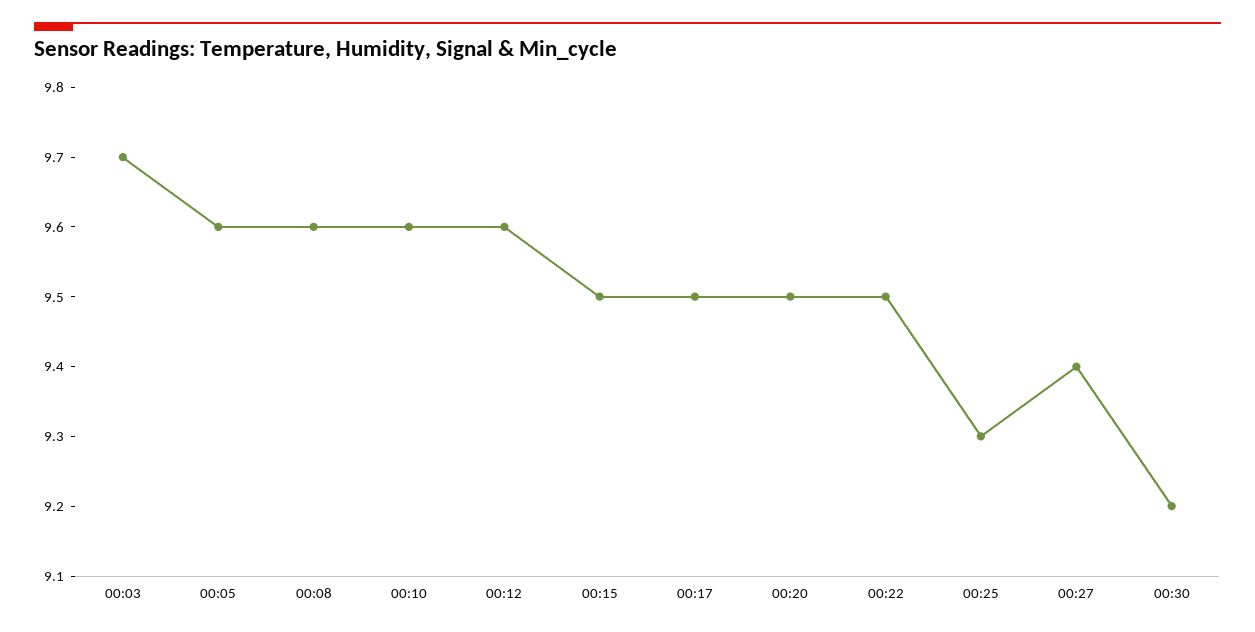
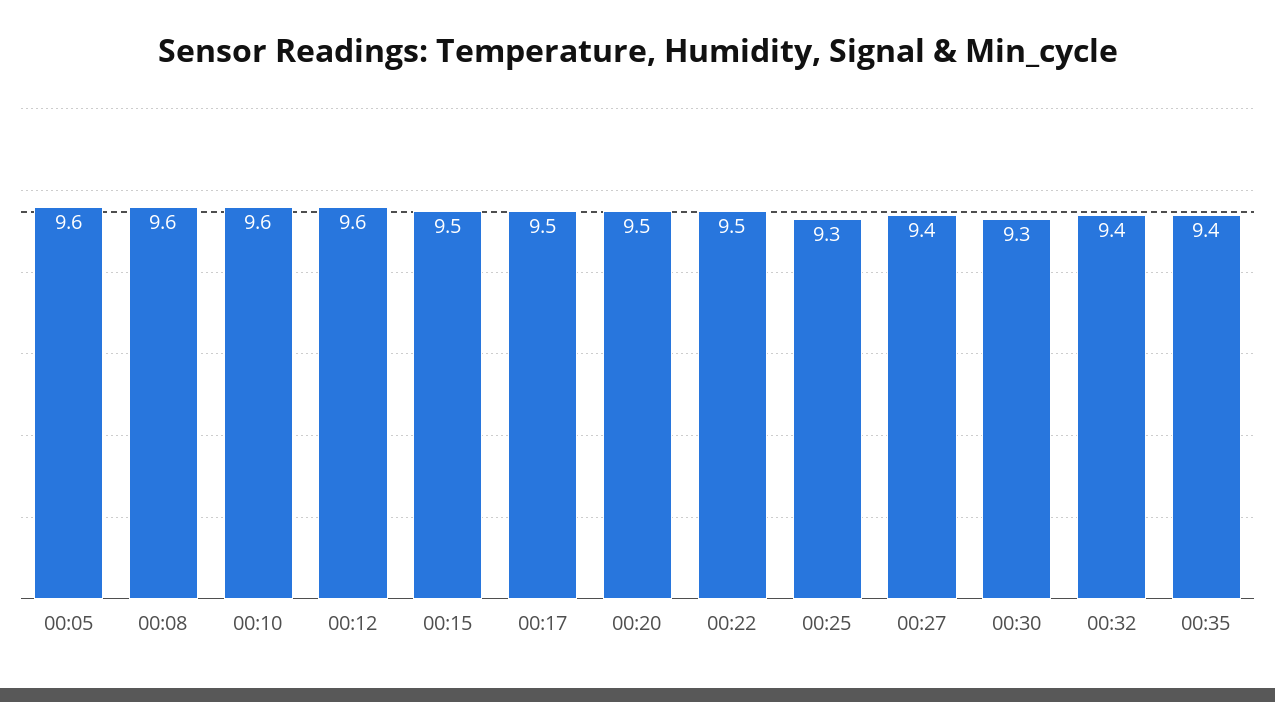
00:03: 9.7 -> none
00:30: 9.2 -> 9.3
00:32: none -> 9.4
00:35: none -> 9.4

